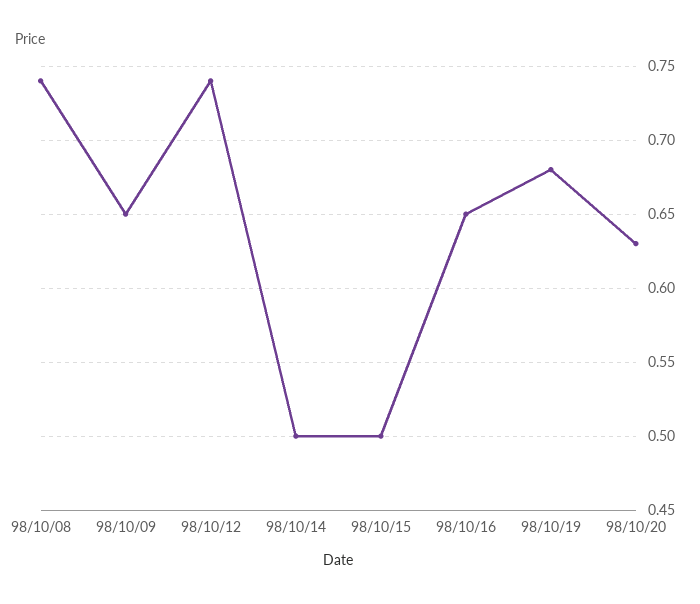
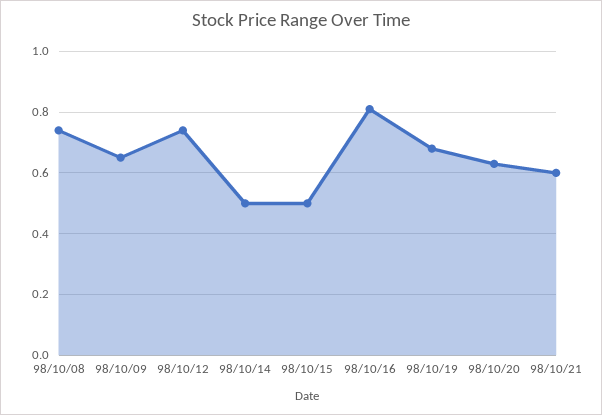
98/10/16: 0.65 -> 0.8
98/10/21: none -> 0.6

